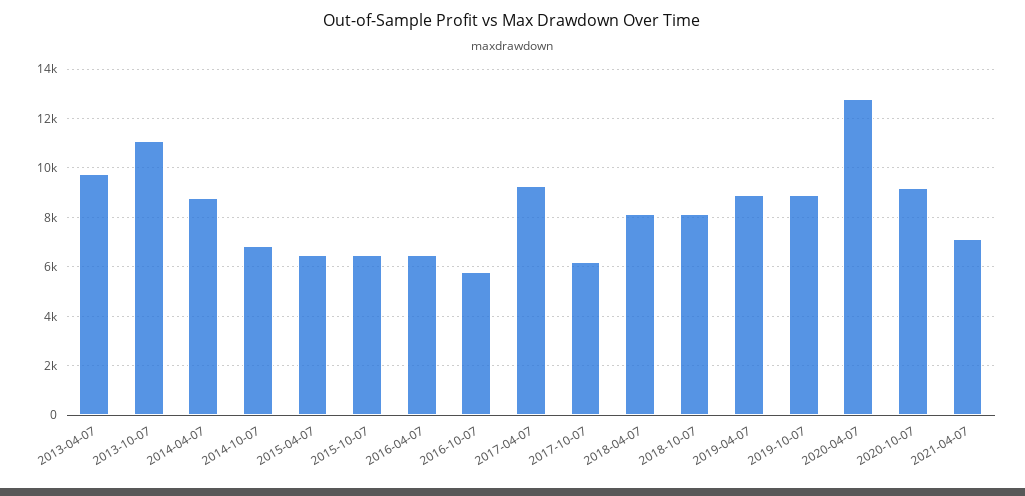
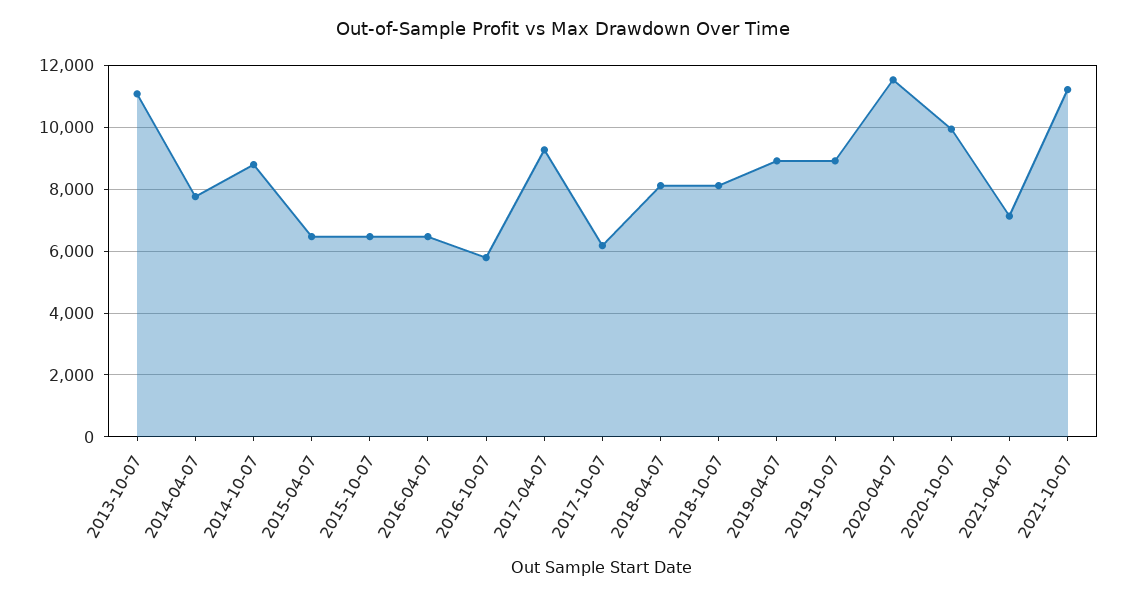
2013-04-07: 9750 -> none
2014-04-07: 8750 -> 7800
2014-10-07: 6750 -> 8800
2020-04-07: 12750 -> 11600
2020-10-07: 9250 -> 10000
2021-10-07: none -> 11200

